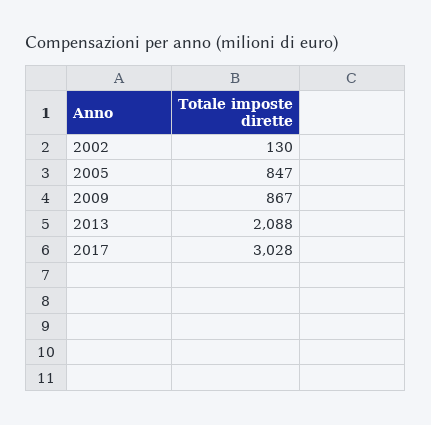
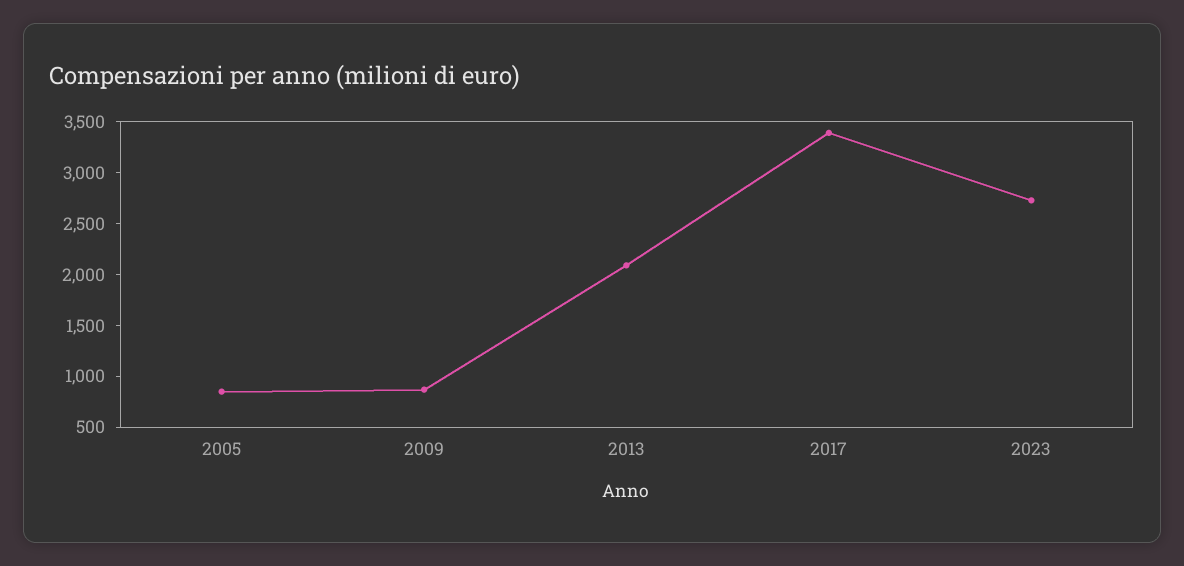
2002: 130 -> none
2017: 3028 -> 3400
2023: none -> 2700

